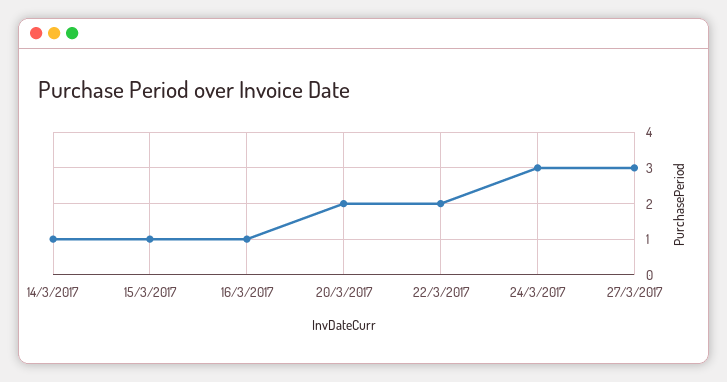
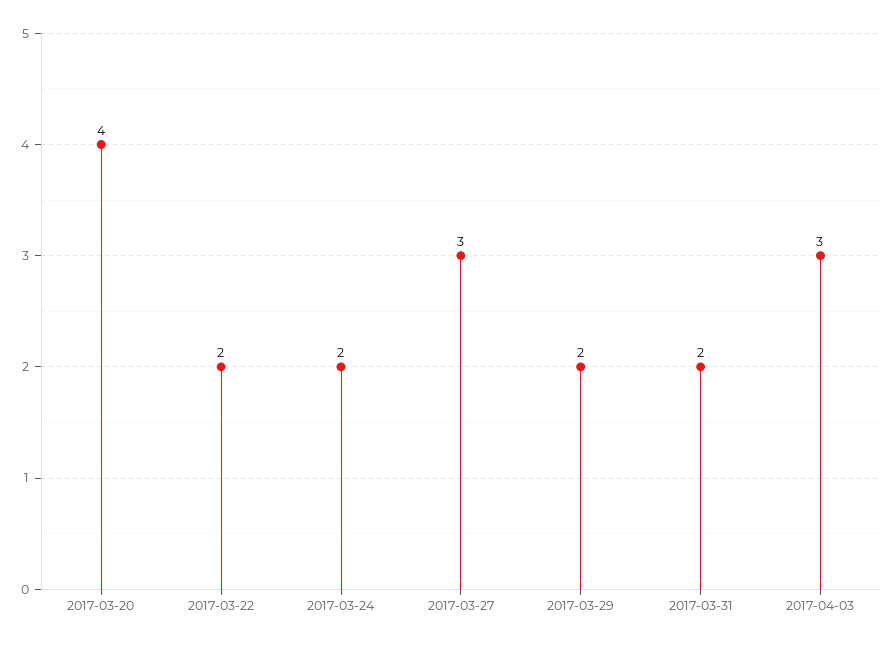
14/3/2017: 1 -> none
15/3/2017: 1 -> none
16/3/2017: 1 -> none
20/3/2017: 2 -> 4
24/3/2017: 3 -> 2
2017-03-29: none -> 2
2017-03-31: none -> 2
2017-04-03: none -> 3

